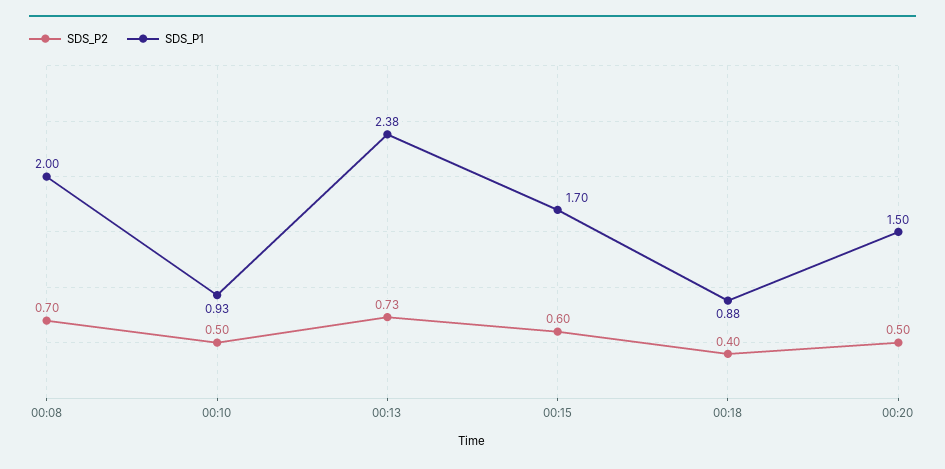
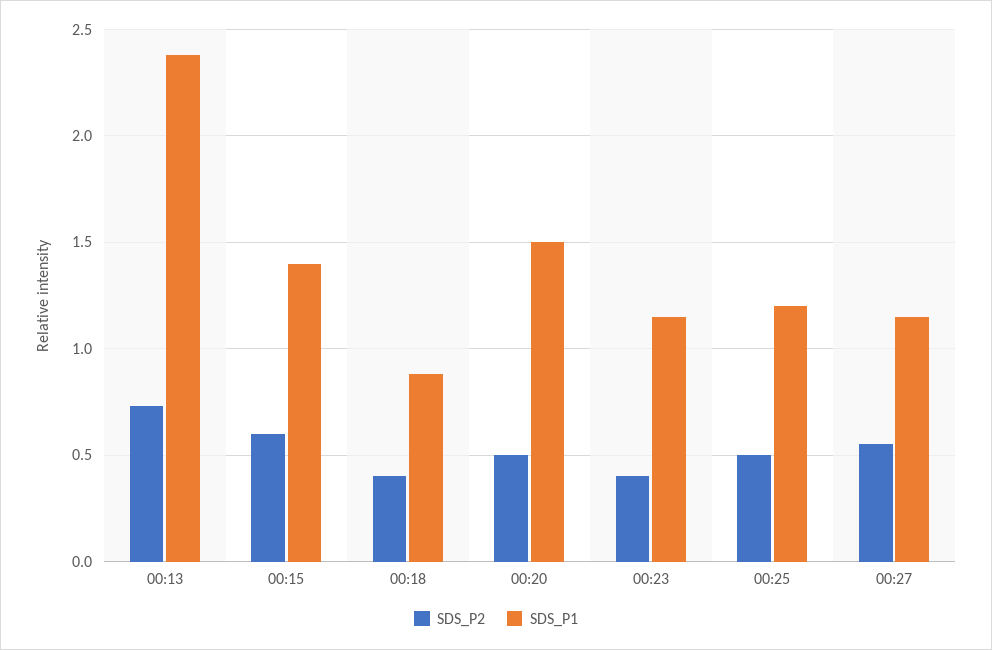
SDS_P2, 00:08: 0.7 -> none
SDS_P1, 00:08: 2 -> none
SDS_P2, 00:10: 0.5 -> none
SDS_P1, 00:10: 0.93 -> none
SDS_P1, 00:15: 1.7 -> 1.4
SDS_P2, 00:23: none -> 0.4
SDS_P1, 00:23: none -> 1.15
SDS_P2, 00:25: none -> 0.5
SDS_P1, 00:25: none -> 1.2
SDS_P2, 00:27: none -> 0.55
SDS_P1, 00:27: none -> 1.15

